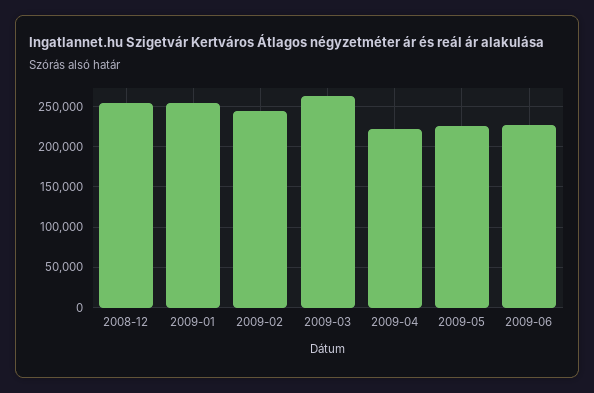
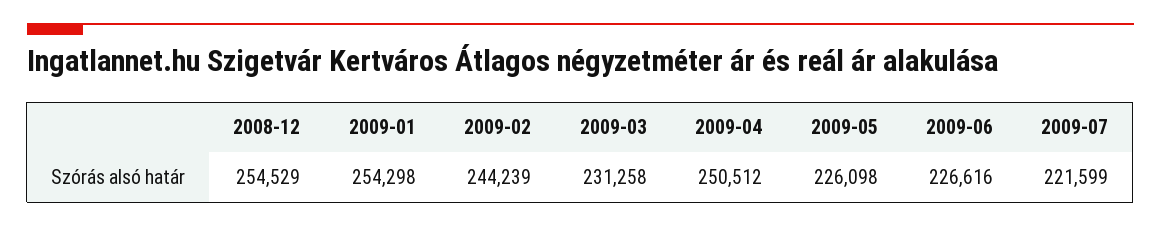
2009-03: 260000 -> 231258
2009-04: 220000 -> 250512
2009-07: none -> 221599

